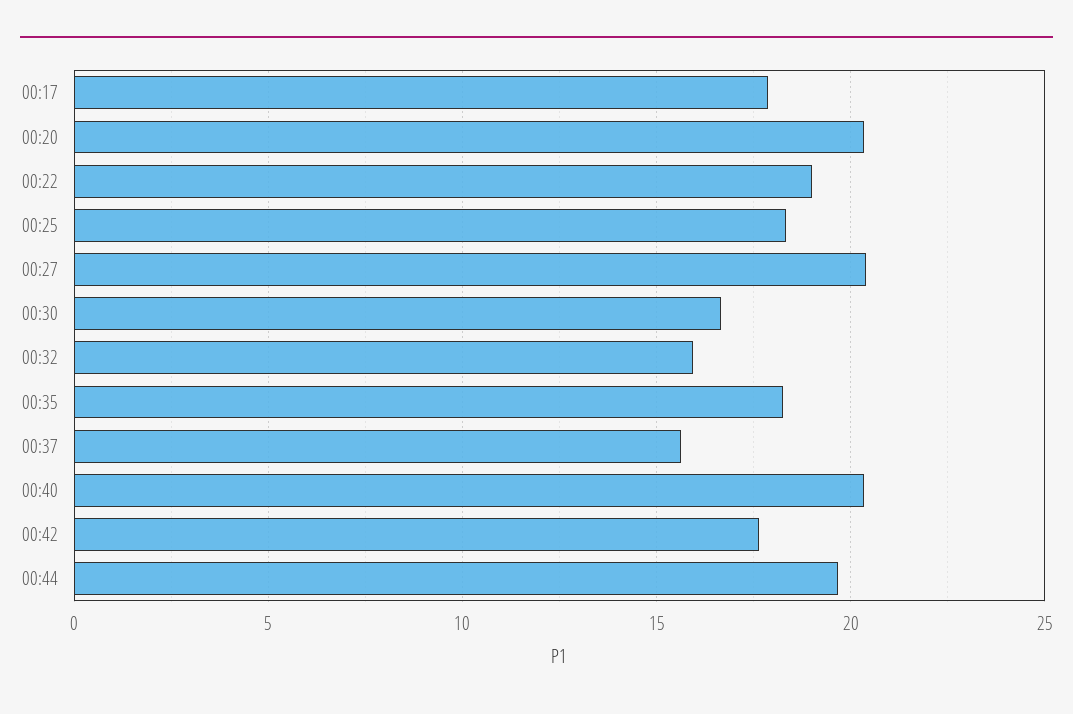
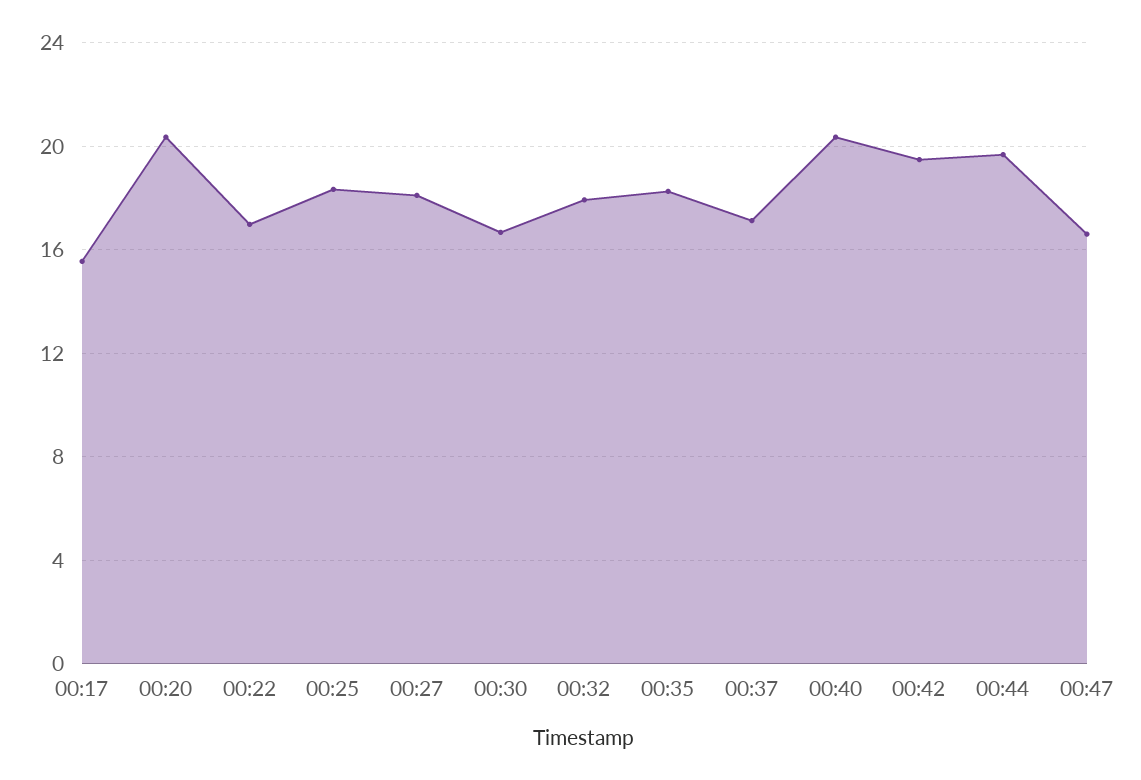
00:17: 18 -> 15.5
00:22: 19 -> 17
00:27: 20.5 -> 18
00:32: 16 -> 18
00:37: 15.5 -> 17
00:42: 17.5 -> 19.5
00:47: none -> 16.5

